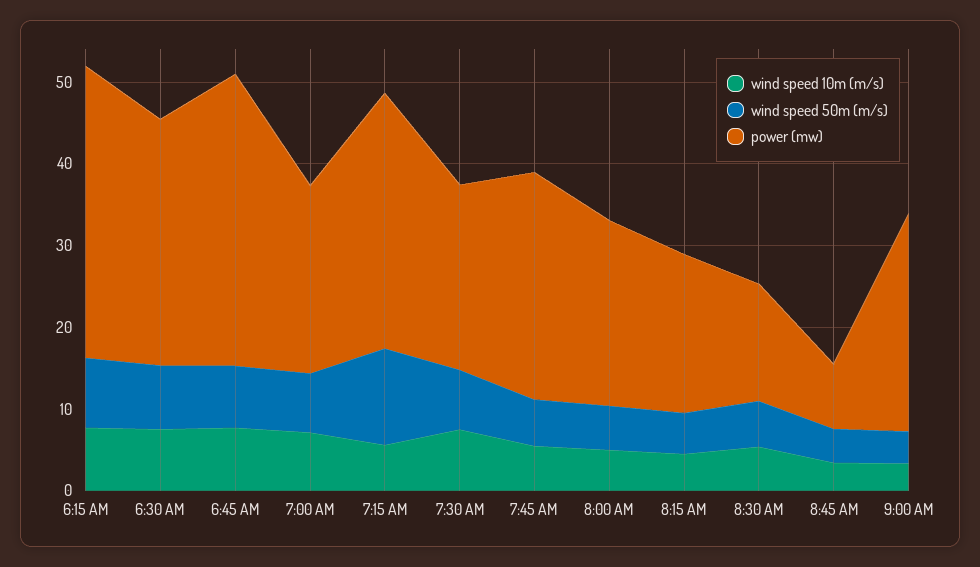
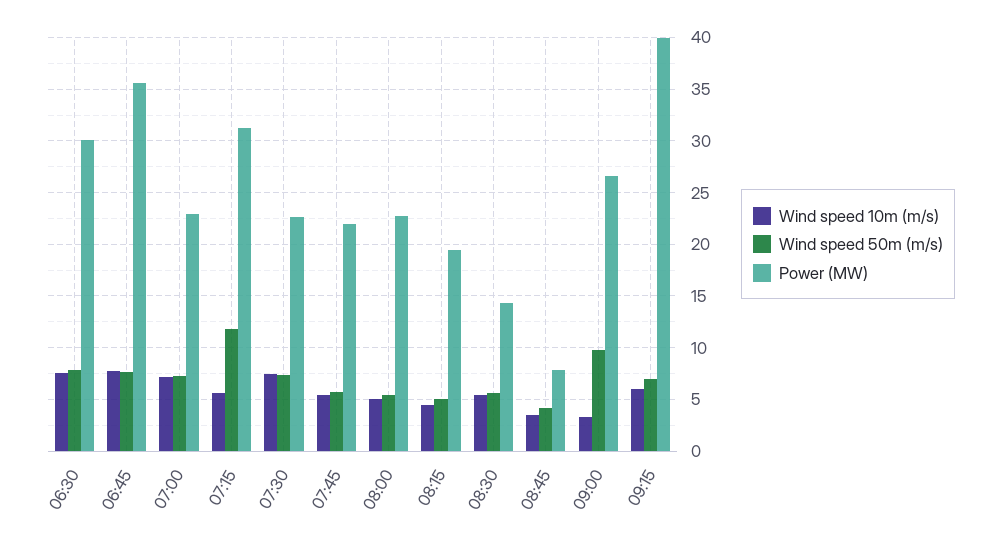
wind speed 10m (m/s), 6:15 AM: 8 -> none
wind speed 50m (m/s), 6:15 AM: 8 -> none
power (mw), 6:15 AM: 36 -> none
power (mw), 7:45 AM: 28 -> 22
wind speed 50m (m/s), 9:00 AM: 4 -> 10
wind speed 10m (m/s), 09:15: none -> 6
wind speed 50m (m/s), 09:15: none -> 7
power (mw), 09:15: none -> 40

